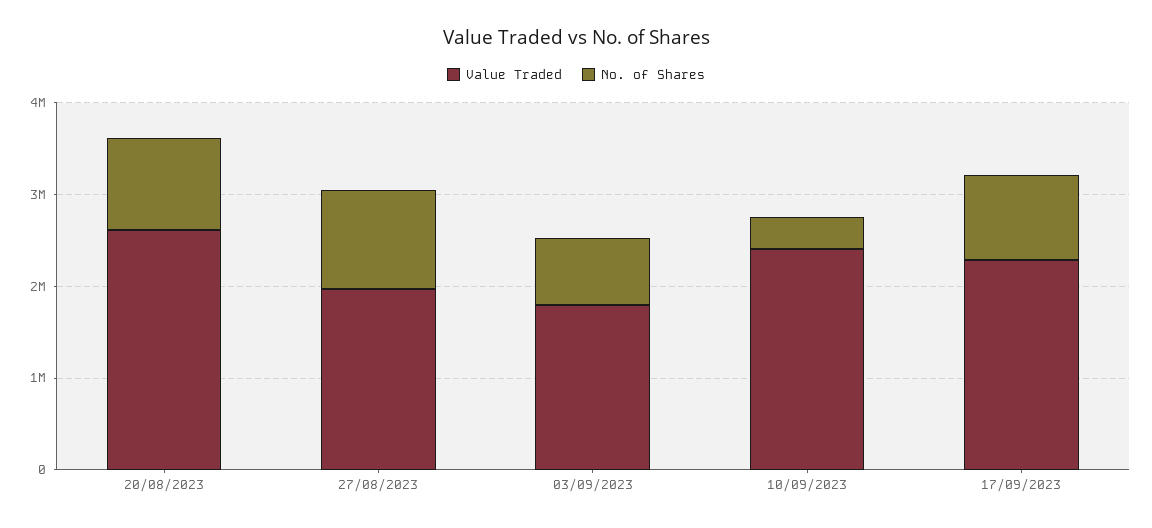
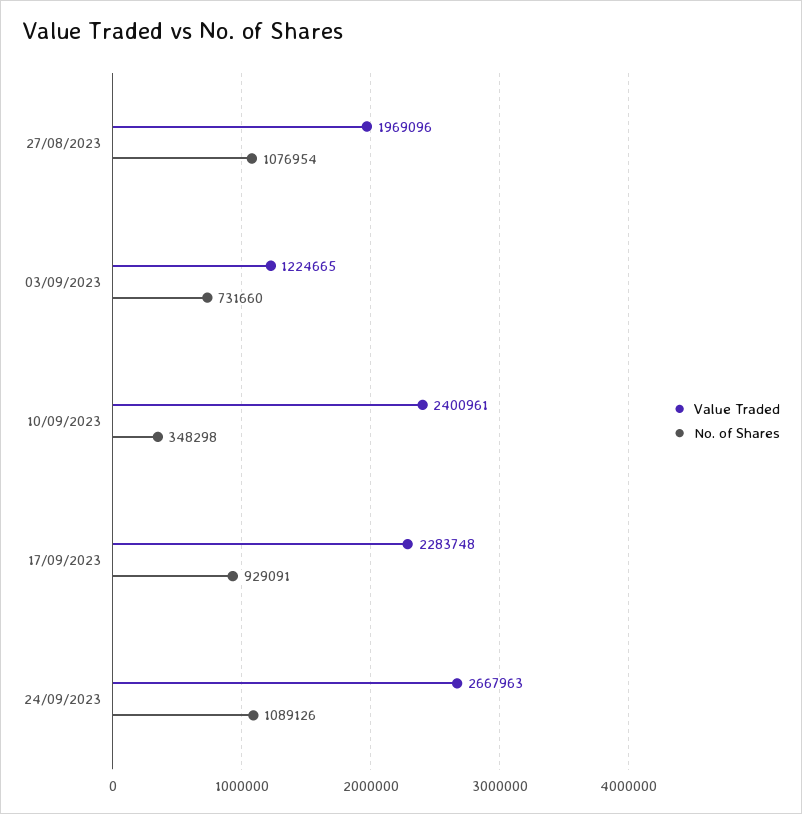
Value Traded, 20/08/2023: 2600000 -> none
No. of Shares, 20/08/2023: 1000000 -> none
Value Traded, 03/09/2023: 1800000 -> 1224665
Value Traded, 24/09/2023: none -> 2667963
No. of Shares, 24/09/2023: none -> 1089126

